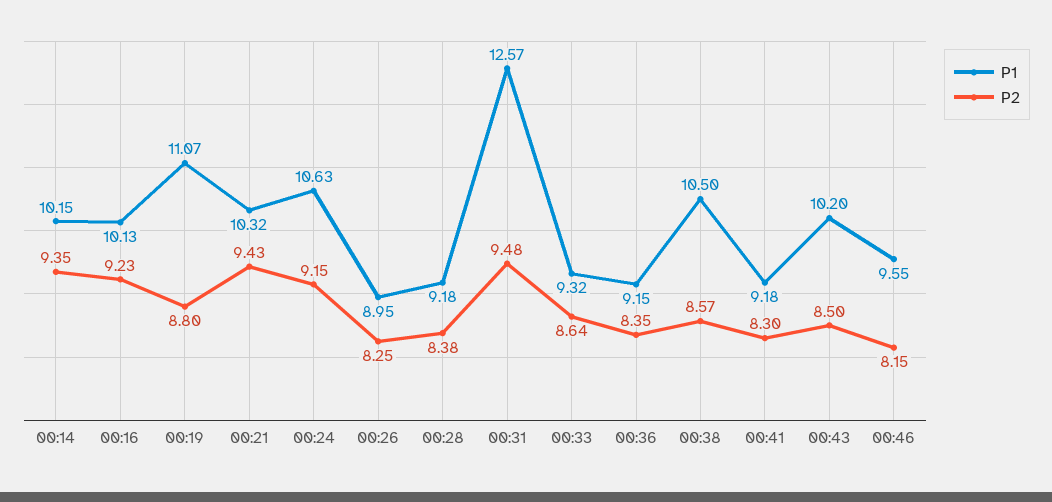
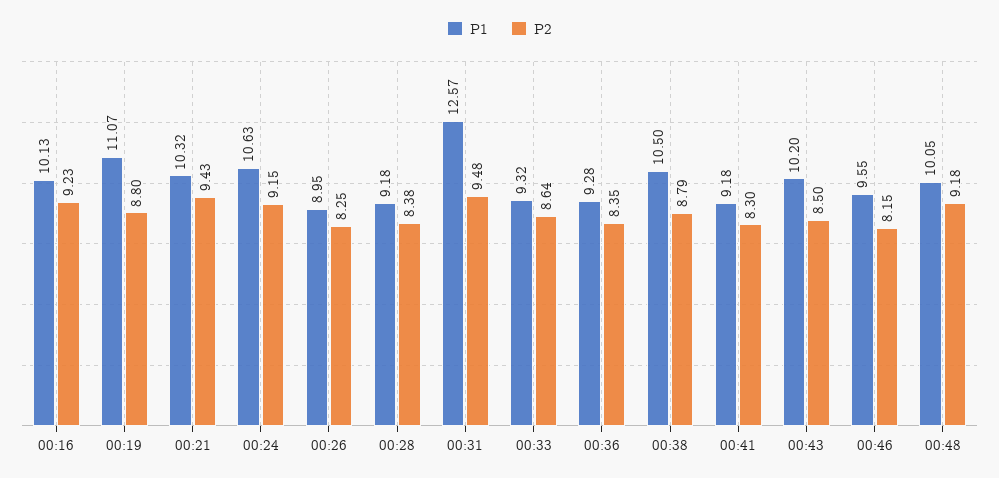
P1, 00:14: 10.15 -> none
P2, 00:14: 9.35 -> none
P1, 00:36: 9.15 -> 9.28
P2, 00:38: 8.57 -> 8.79
P1, 00:48: none -> 10.05
P2, 00:48: none -> 9.18

